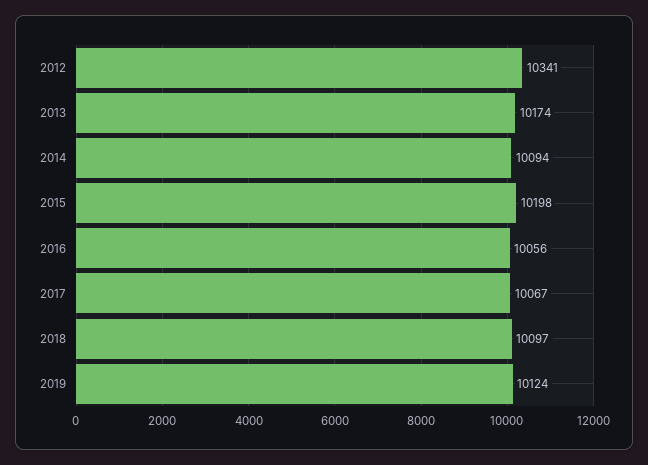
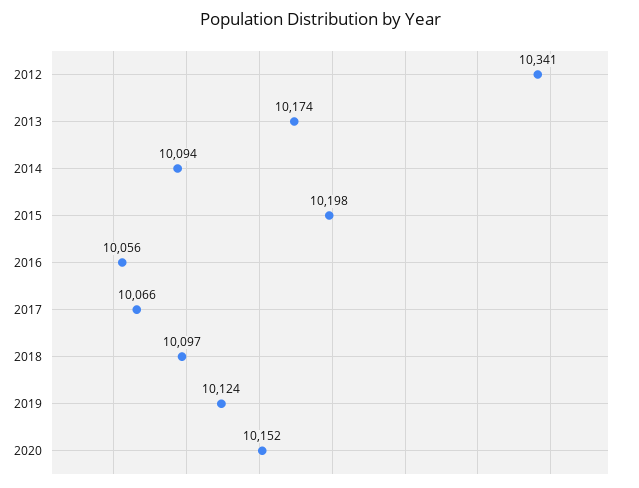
2017: 10067 -> 10066
2020: none -> 10152

